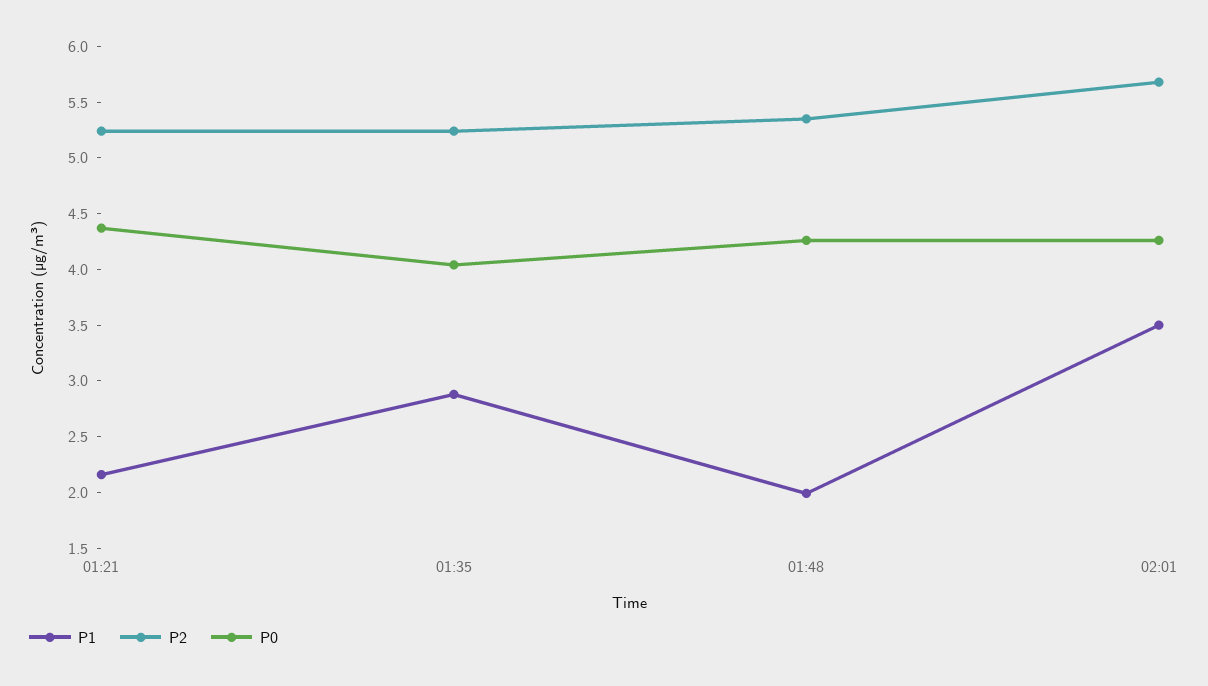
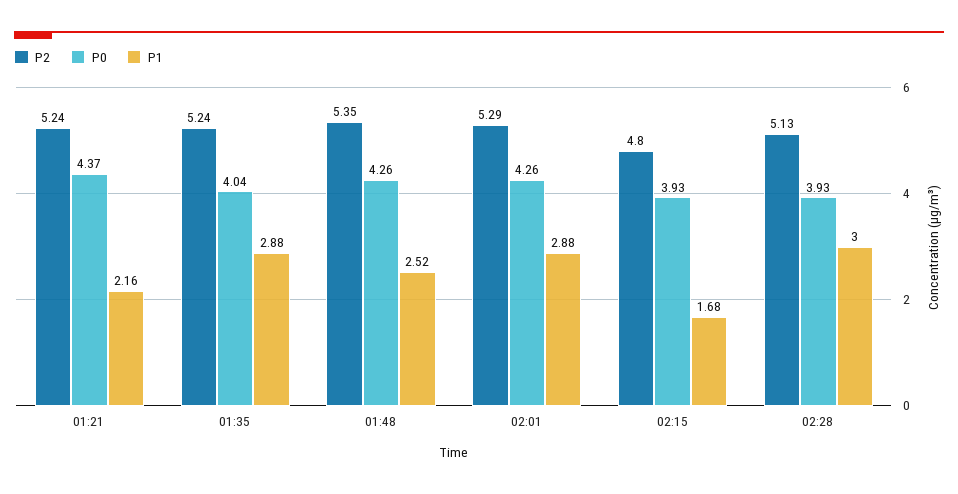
P1, 01:48: 2 -> 2.52
P1, 02:01: 3.5 -> 2.88
P2, 02:01: 5.7 -> 5.29
P2, 02:15: none -> 4.8
P0, 02:15: none -> 3.93
P1, 02:15: none -> 1.68
P2, 02:28: none -> 5.13
P0, 02:28: none -> 3.93
P1, 02:28: none -> 3

